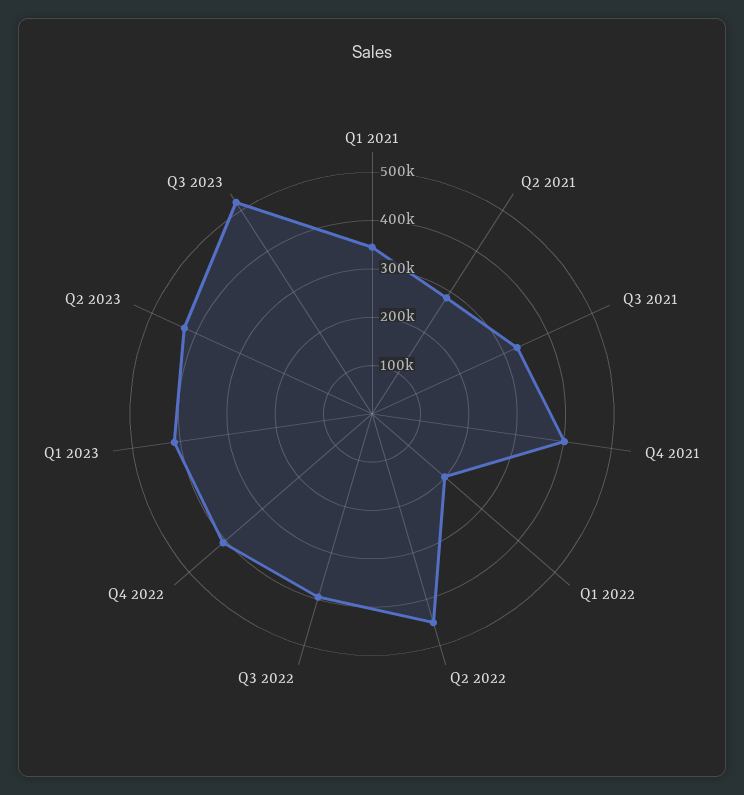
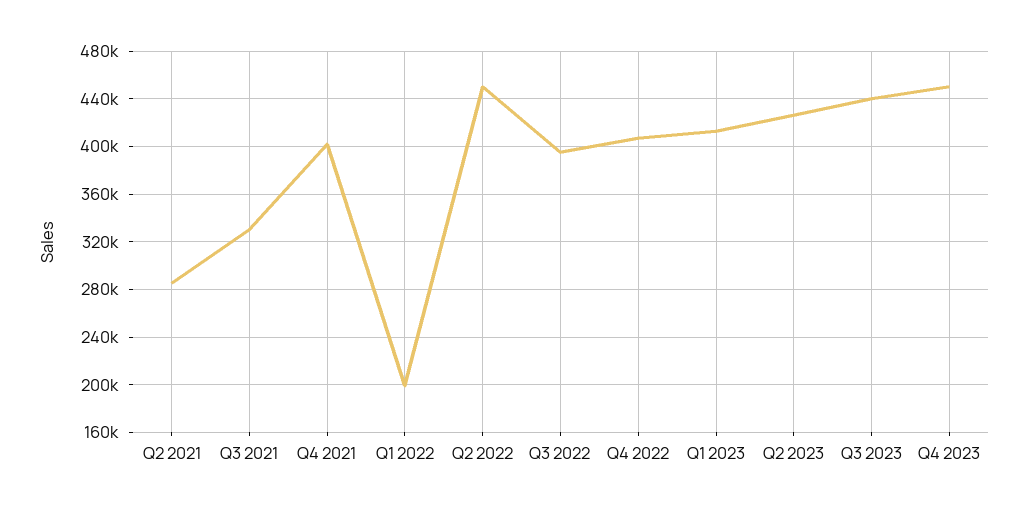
Q1 2021: 340000 -> none
Q3 2023: 520000 -> 440000
Q4 2023: none -> 450000

